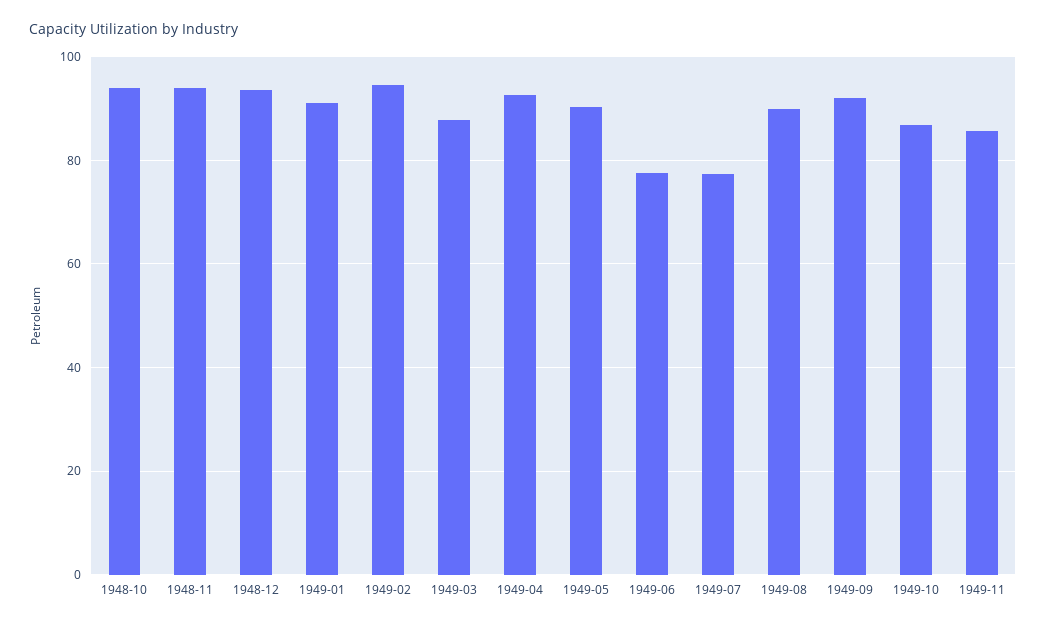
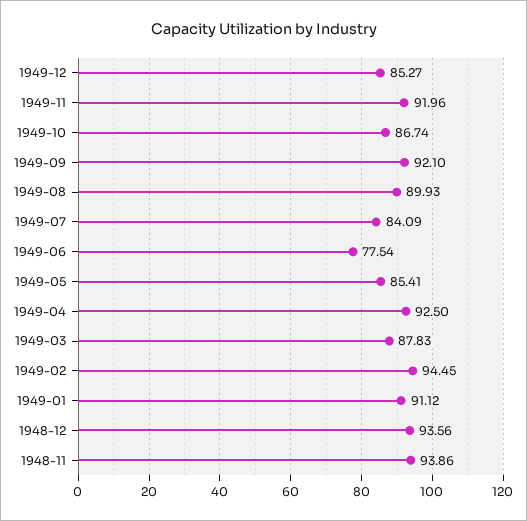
1948-10: 94 -> none
1949-05: 90 -> 85.41
1949-07: 78 -> 84.09
1949-11: 86 -> 91.96
1949-12: none -> 85.27

